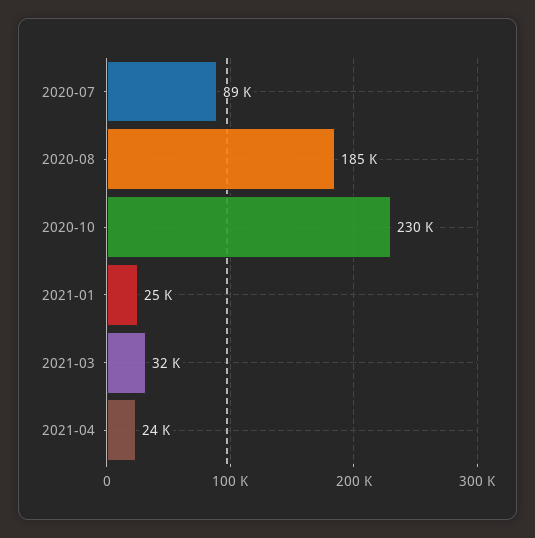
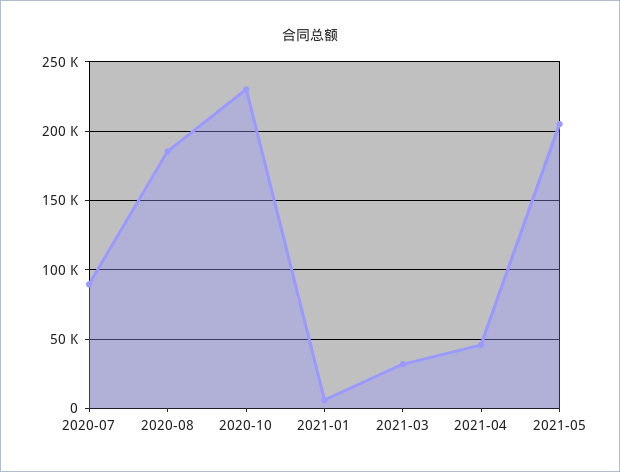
2021-01: 25000 -> 5000
2021-04: 24000 -> 45000
2021-05: none -> 205000

